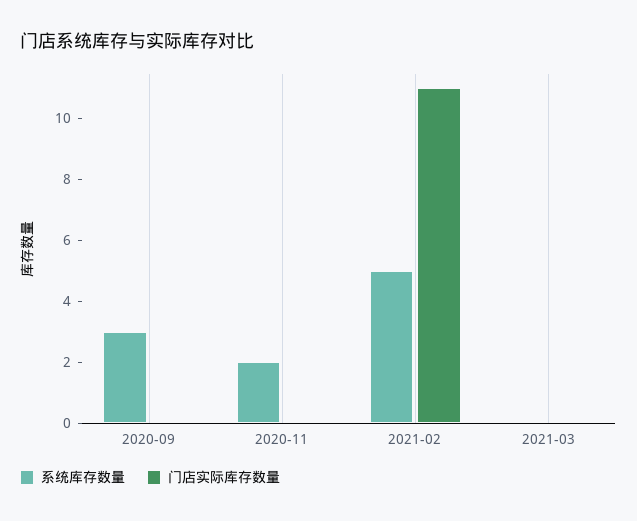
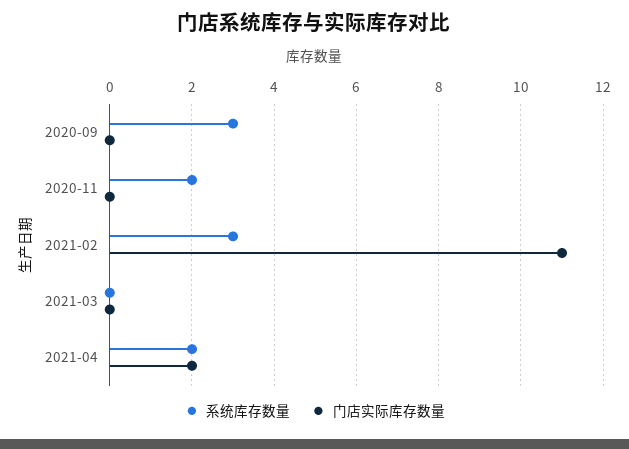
系统库存数量, 2021-02: 5 -> 3
系统库存数量, 2021-04: none -> 2
门店实际库存数量, 2021-04: none -> 2

